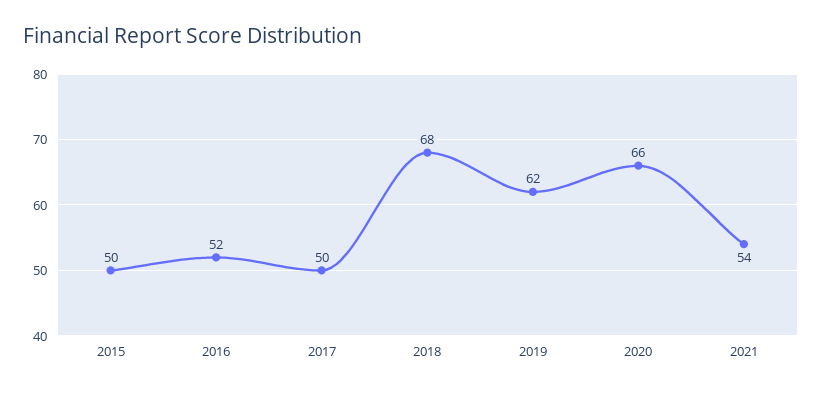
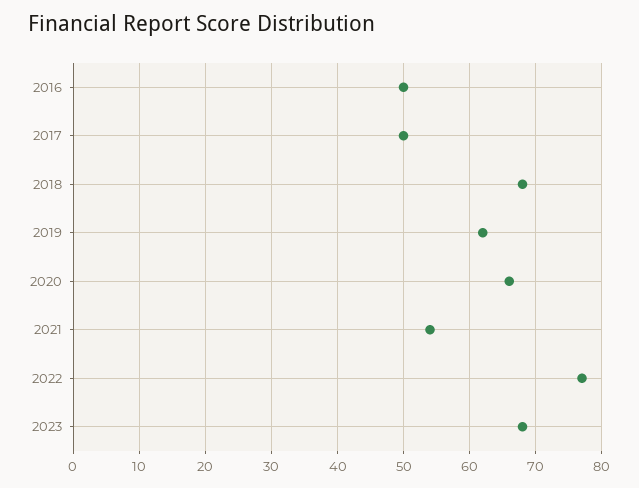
2015: 50 -> none
2016: 52 -> 50
2022: none -> 77
2023: none -> 68

